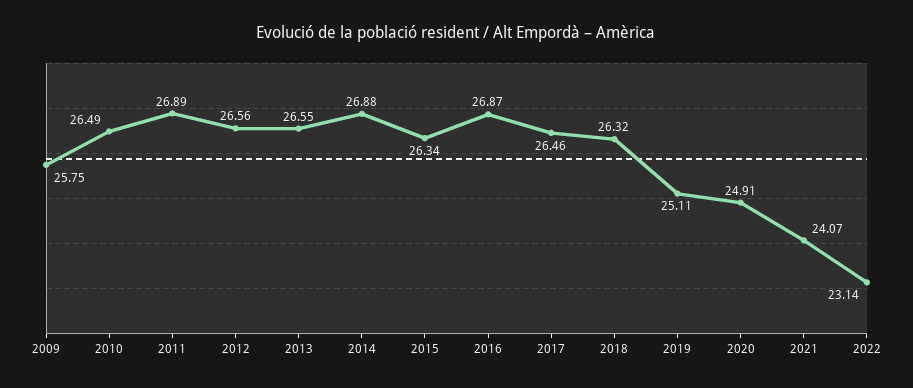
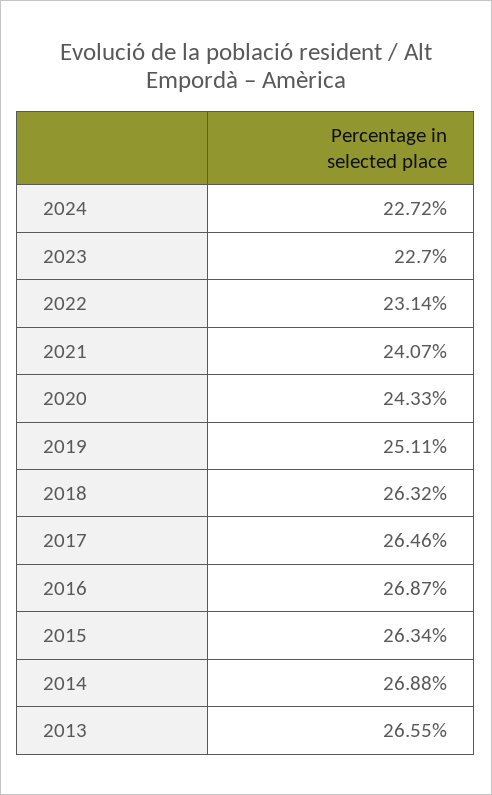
2009: 25.75 -> none
2010: 26.49 -> none
2011: 26.89 -> none
2012: 26.56 -> none
2020: 24.91 -> 24.33
2024: none -> 22.72
2023: none -> 22.7

